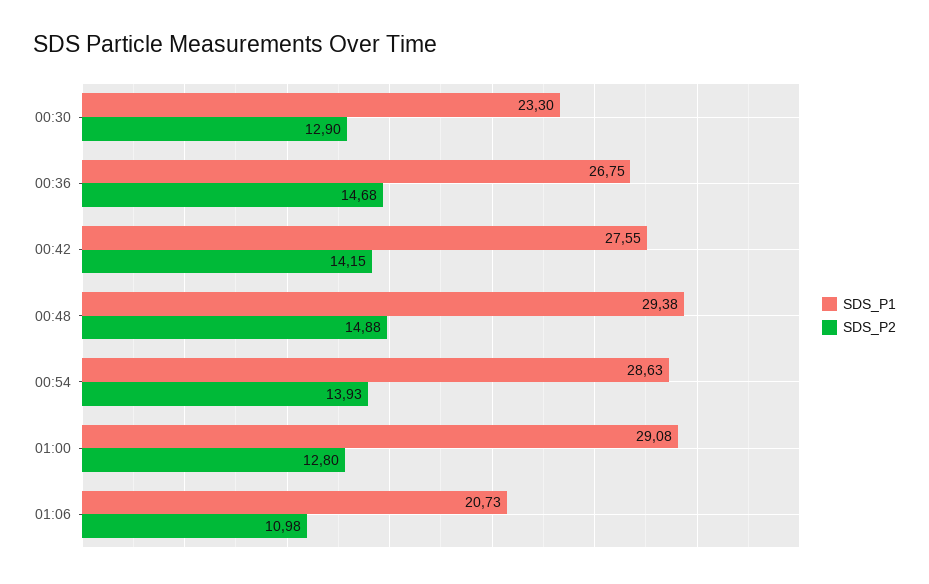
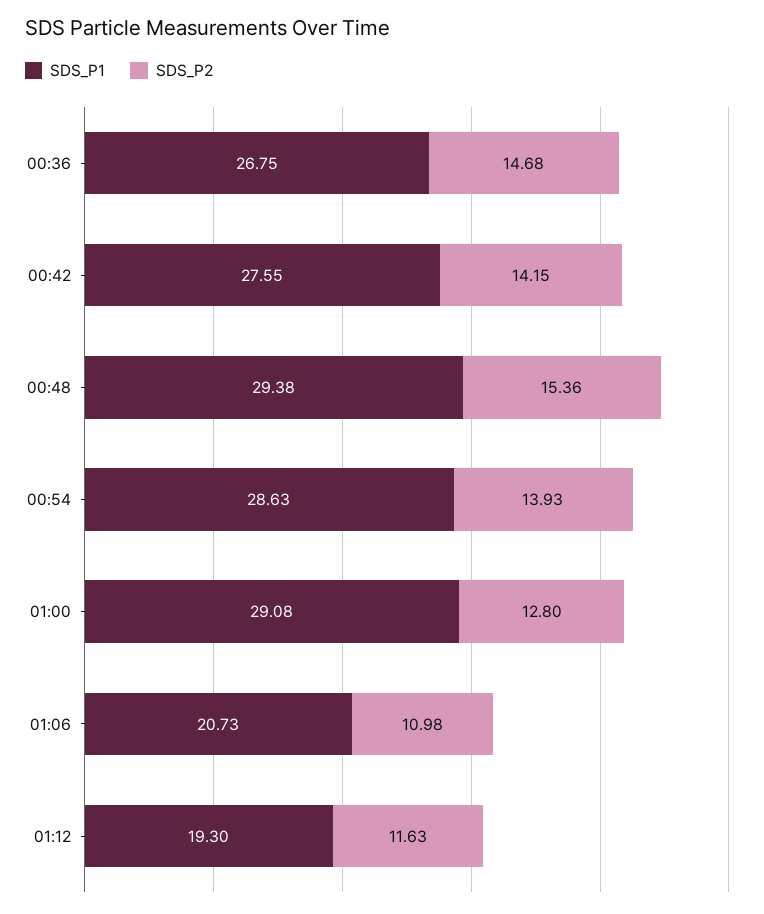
SDS_P1, 00:30: 23.3 -> none
SDS_P2, 00:30: 12.9 -> none
SDS_P2, 00:48: 14.88 -> 15.36
SDS_P1, 01:12: none -> 19.3
SDS_P2, 01:12: none -> 11.63

